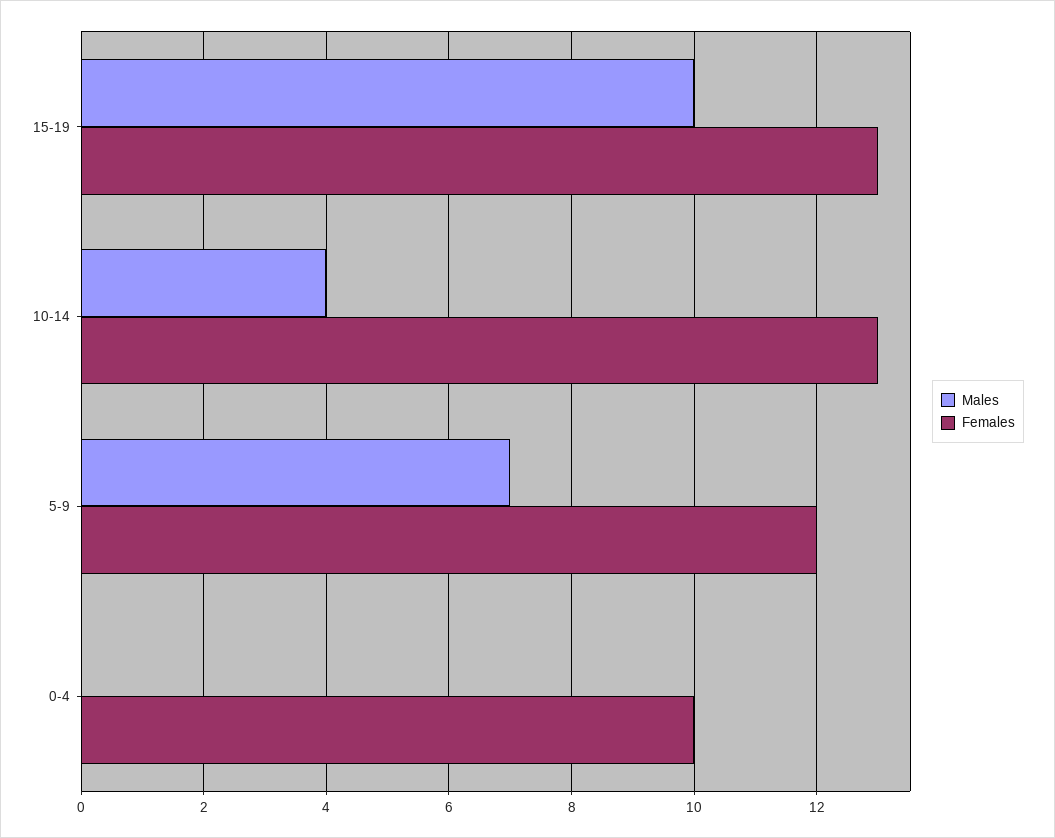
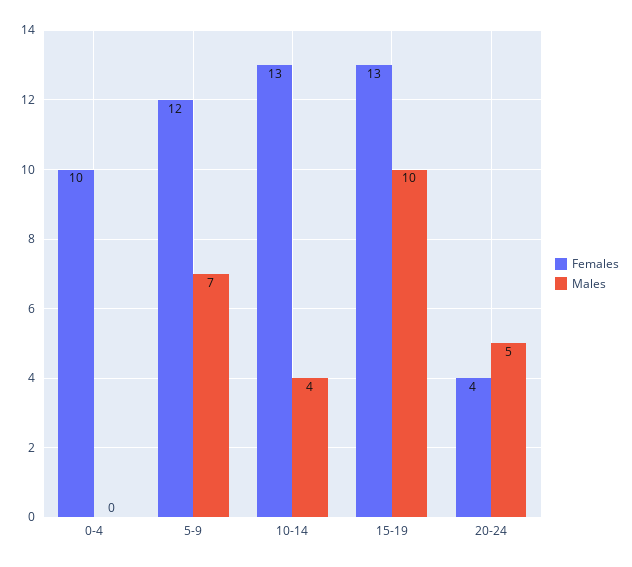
Females, 20-24: none -> 4
Males, 20-24: none -> 5

